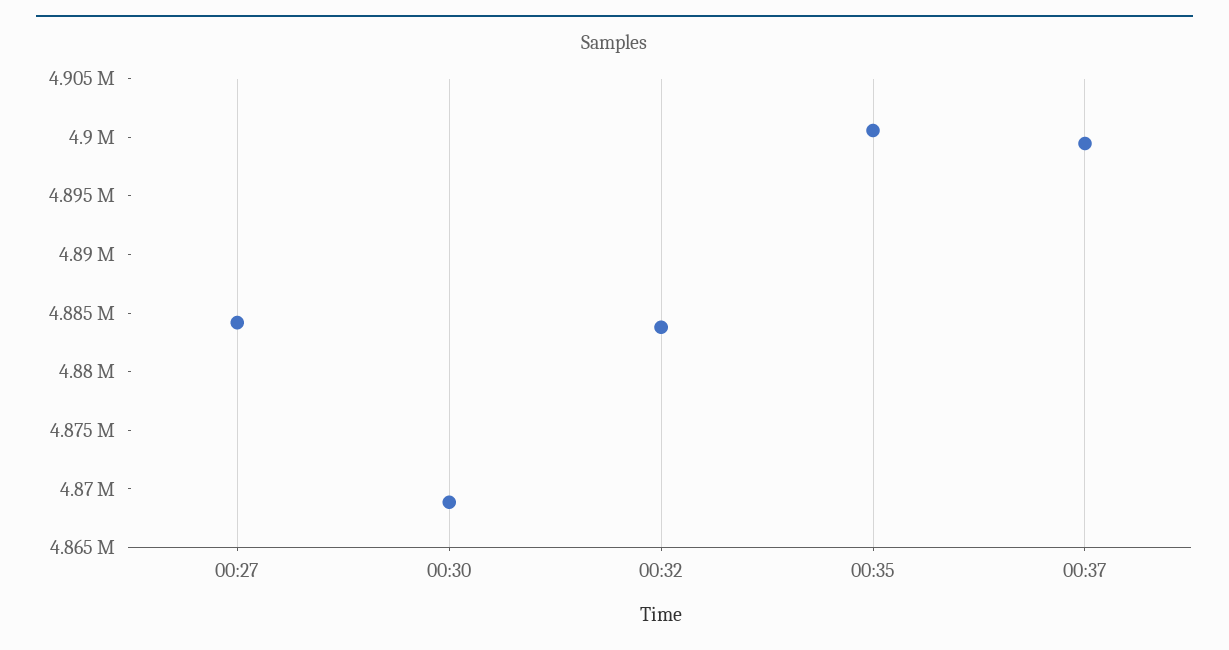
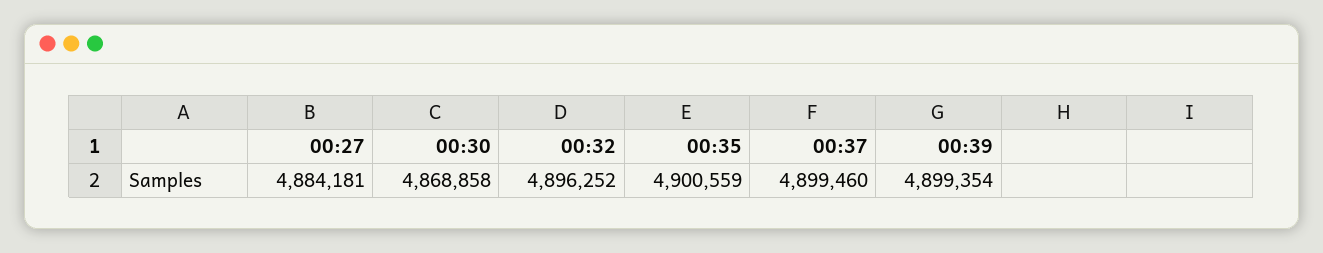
00:32: 4884000 -> 4896252
00:39: none -> 4899354

